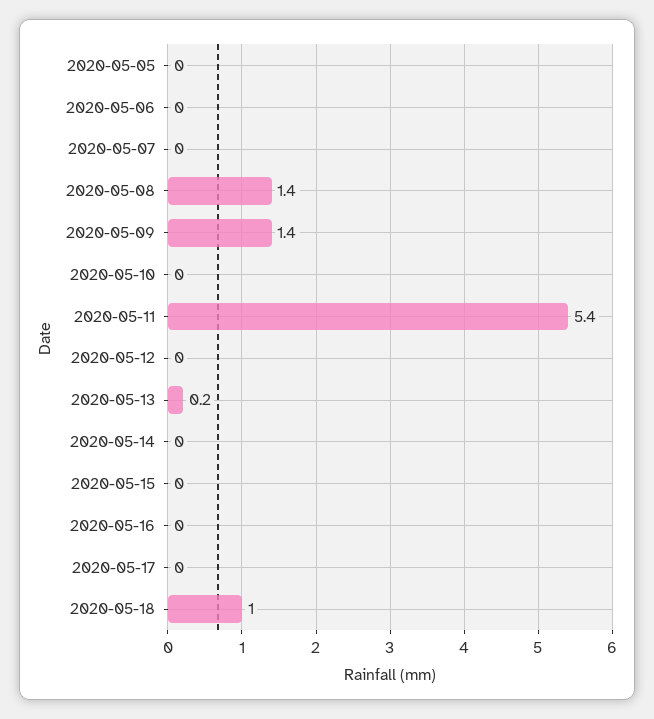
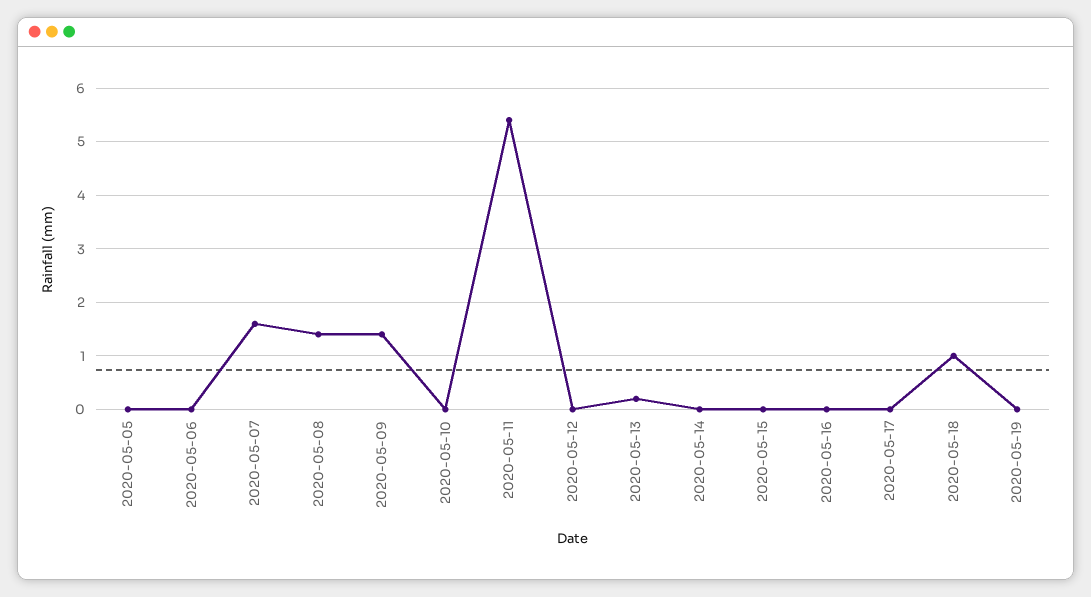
2020-05-07: 0 -> 1.5
2020-05-19: none -> 0

